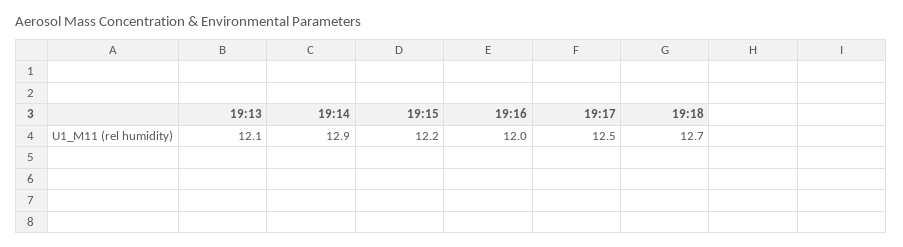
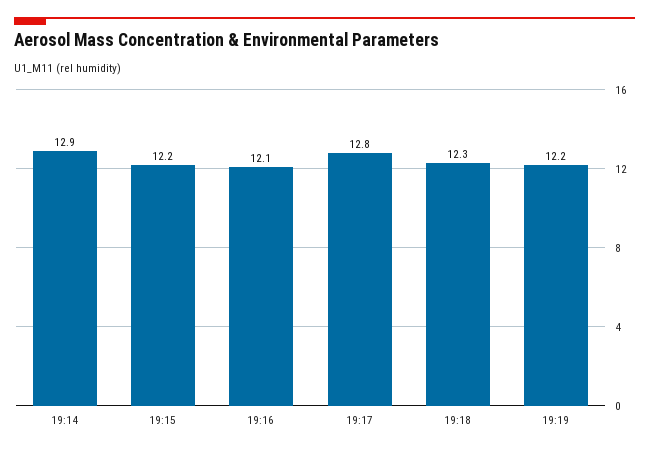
19:13: 12.1 -> none
19:16: 12 -> 12.1
19:17: 12.5 -> 12.8
19:18: 12.7 -> 12.3
19:19: none -> 12.2

